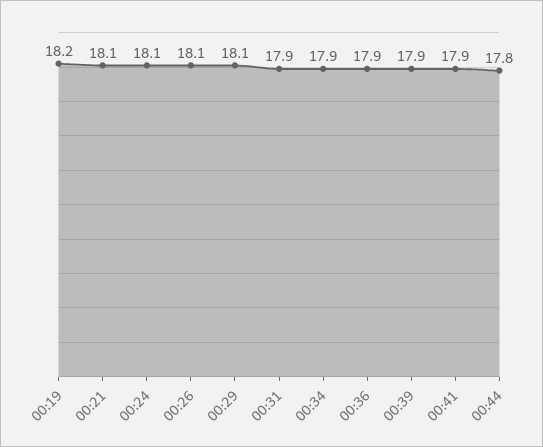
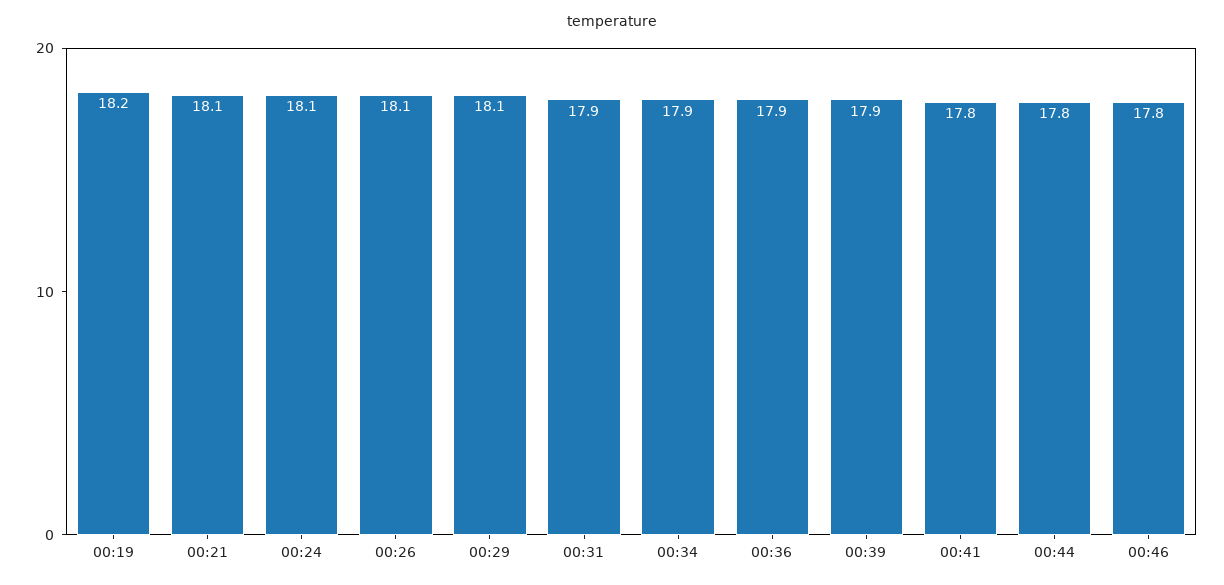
00:41: 17.9 -> 17.8
00:46: none -> 17.8

